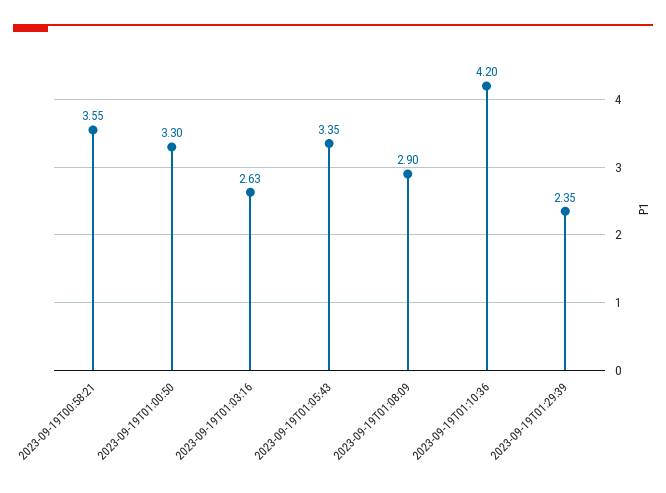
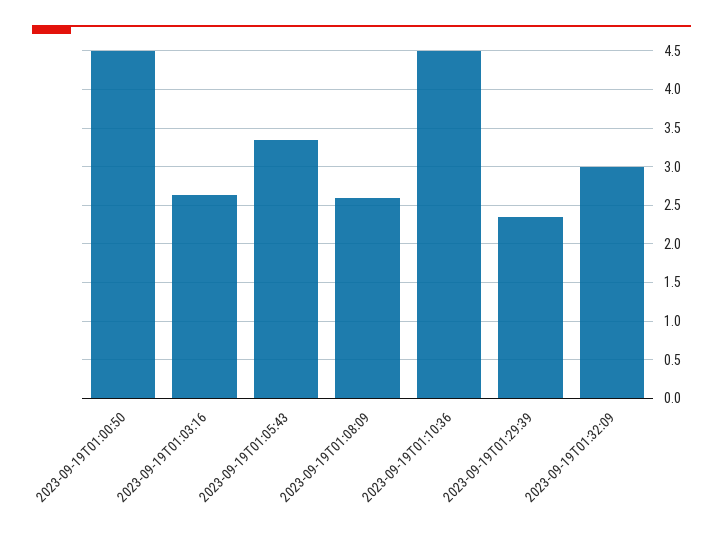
2023-09-19T00:58:21: 3.55 -> none
2023-09-19T01:00:50: 3.3 -> 4.5
2023-09-19T01:08:09: 2.9 -> 2.6
2023-09-19T01:10:36: 4.2 -> 4.5
2023-09-19T01:32:09: none -> 3

